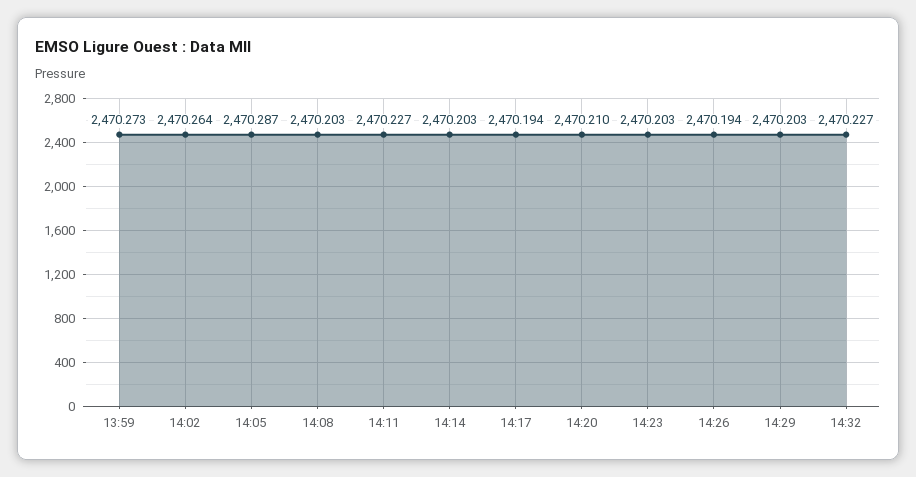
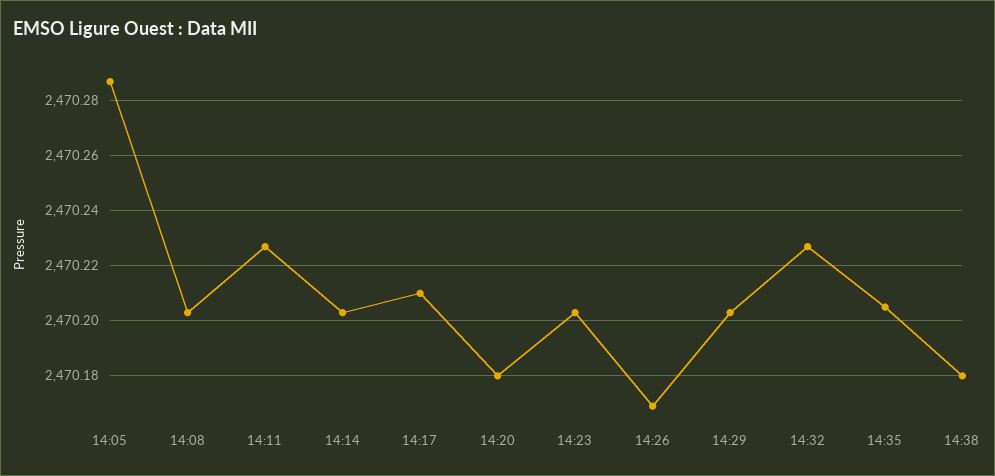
13:59: 2470.273 -> none
14:02: 2470.264 -> none
14:17: 2470.194 -> 2470.21
14:20: 2470.21 -> 2470.18
14:26: 2470.194 -> 2470.17
14:35: none -> 2470.205
14:38: none -> 2470.18

